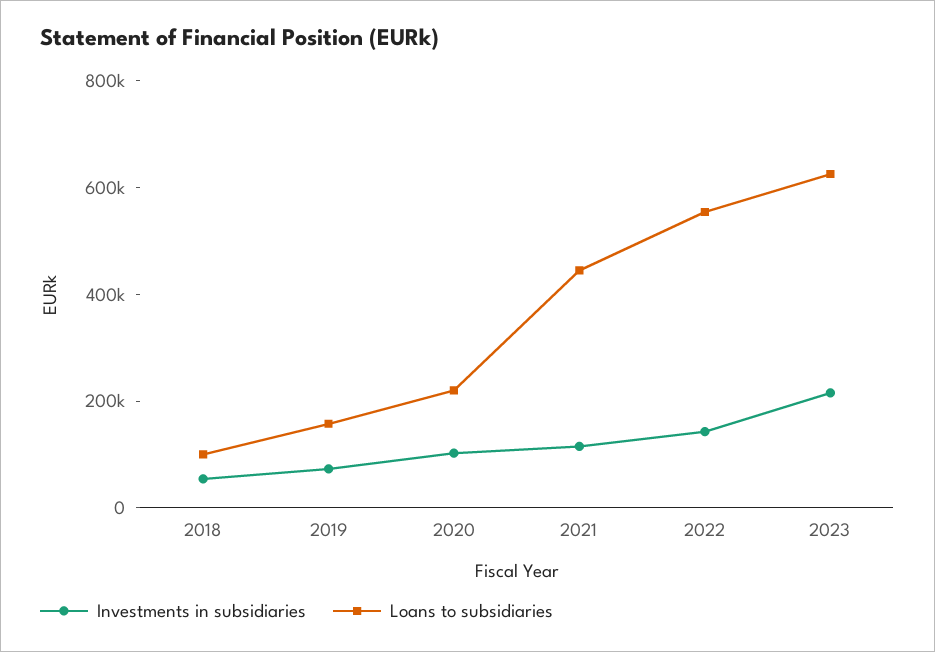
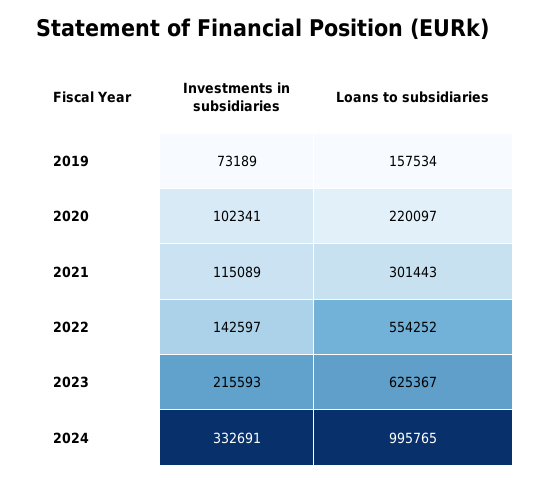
Investments in subsidiaries, 2018: 50000 -> none
Loans to subsidiaries, 2018: 100000 -> none
Loans to subsidiaries, 2021: 450000 -> 301443
Investments in subsidiaries, 2024: none -> 332691
Loans to subsidiaries, 2024: none -> 995765

